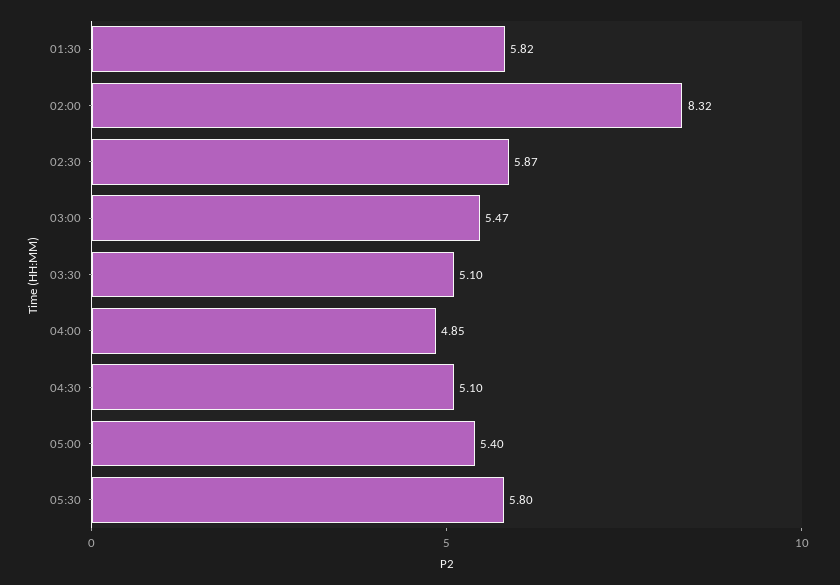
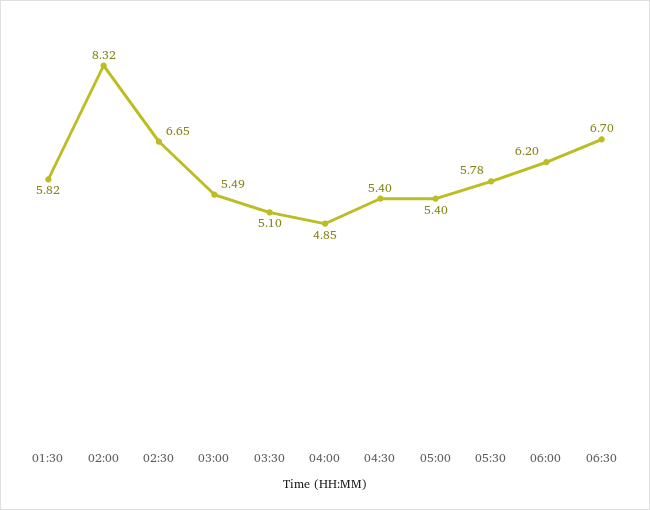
02:30: 5.87 -> 6.65
03:00: 5.47 -> 5.49
04:30: 5.1 -> 5.4
05:30: 5.8 -> 5.78
06:00: none -> 6.2
06:30: none -> 6.7

